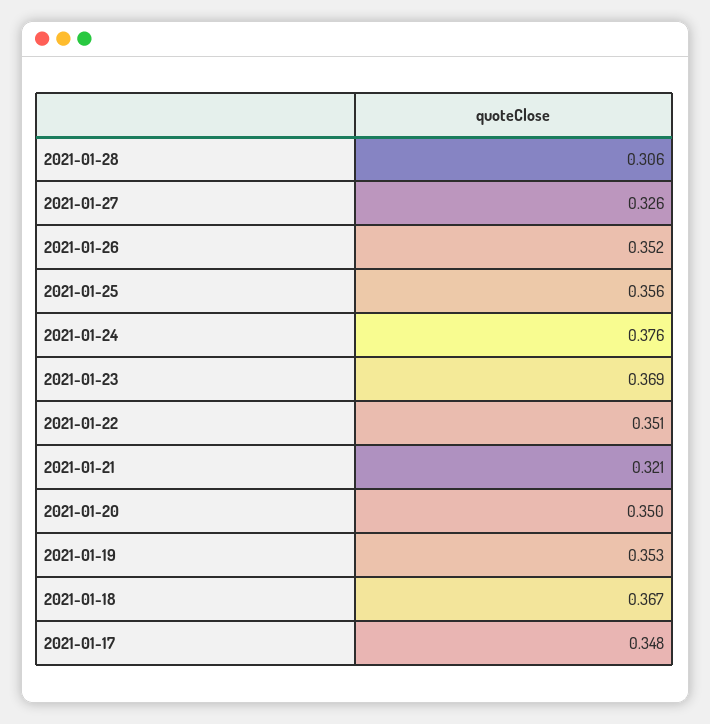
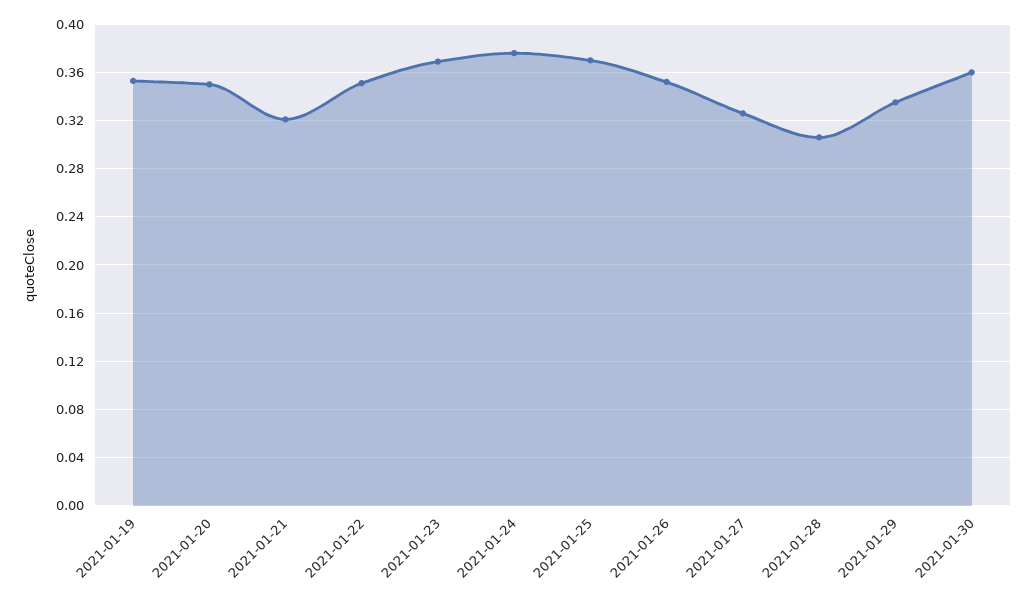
2021-01-25: 0.356 -> 0.37
2021-01-18: 0.367 -> none
2021-01-17: 0.348 -> none
2021-01-29: none -> 0.335
2021-01-30: none -> 0.36

